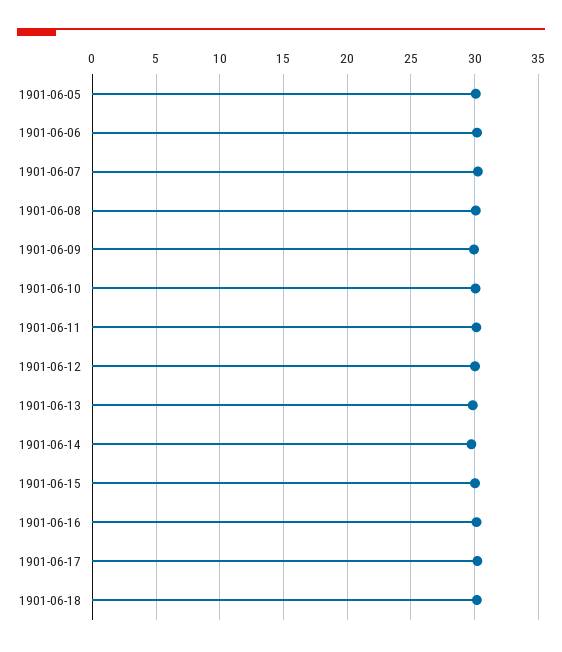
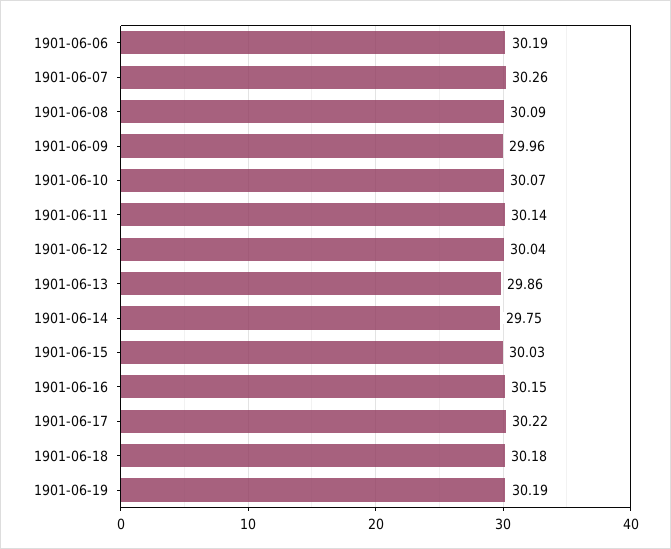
1901-06-05: 30 -> none
1901-06-19: none -> 30.19

